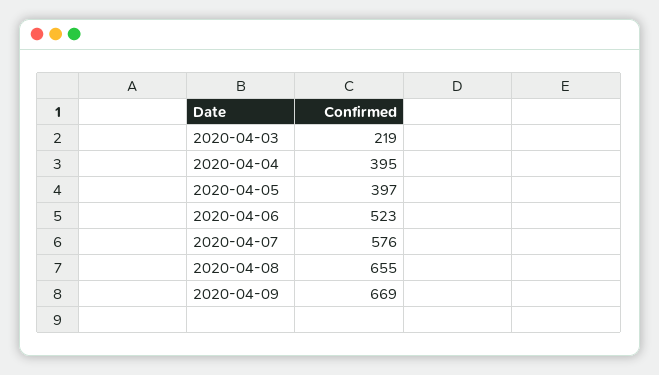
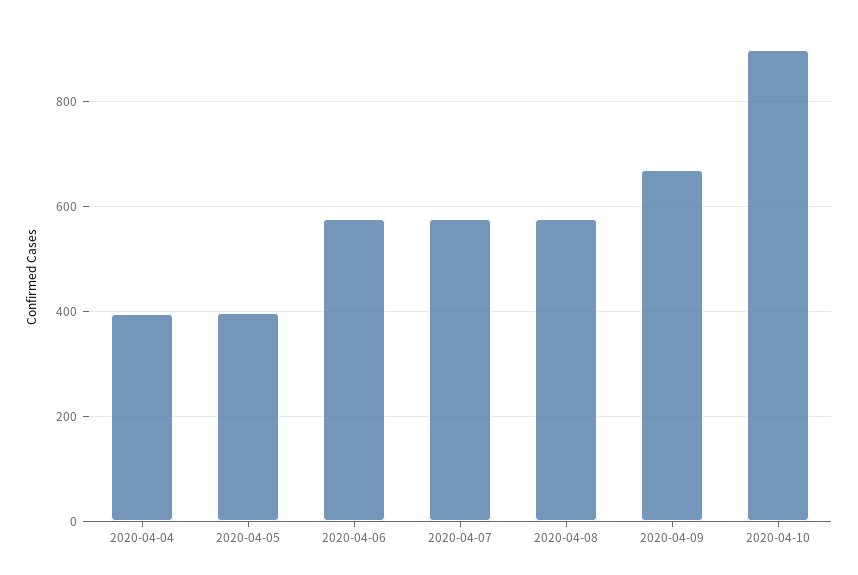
2020-04-03: 219 -> none
2020-04-06: 523 -> 580
2020-04-08: 655 -> 580
2020-04-10: none -> 900

